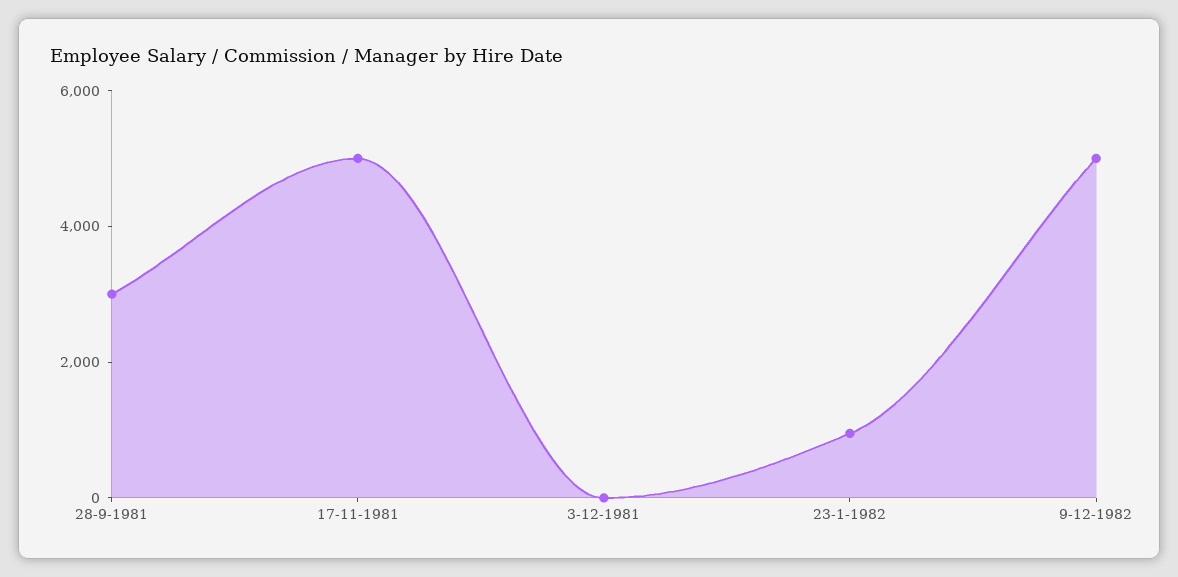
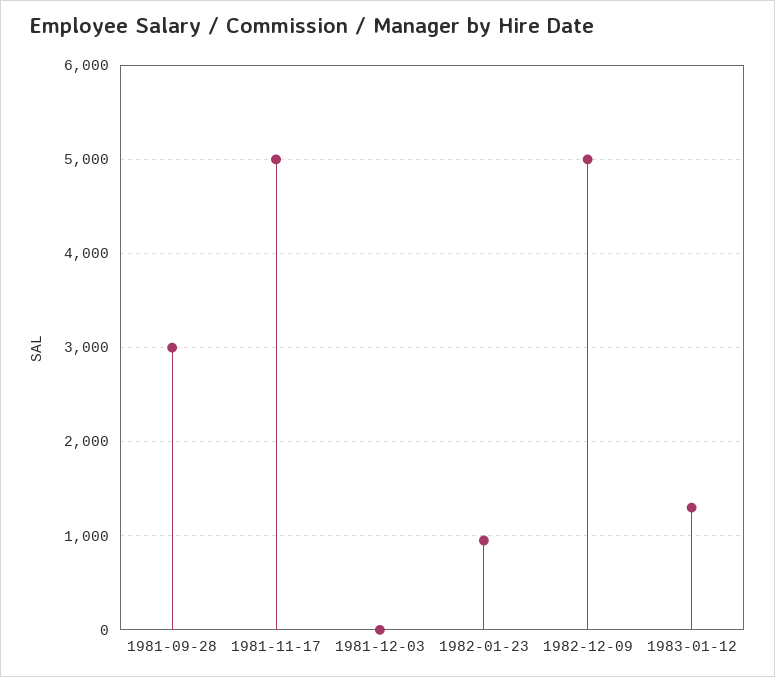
1983-01-12: none -> 1300

